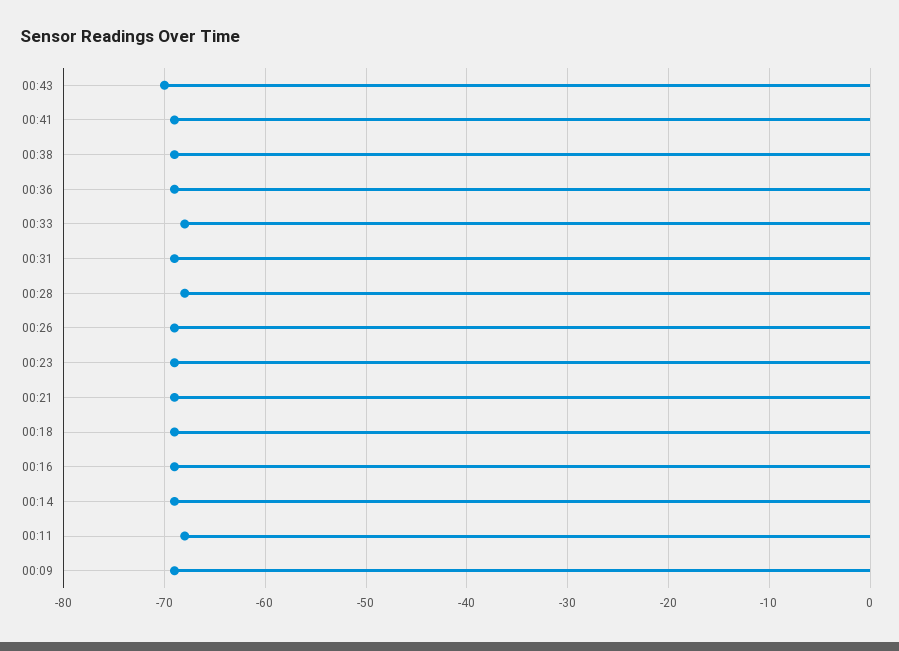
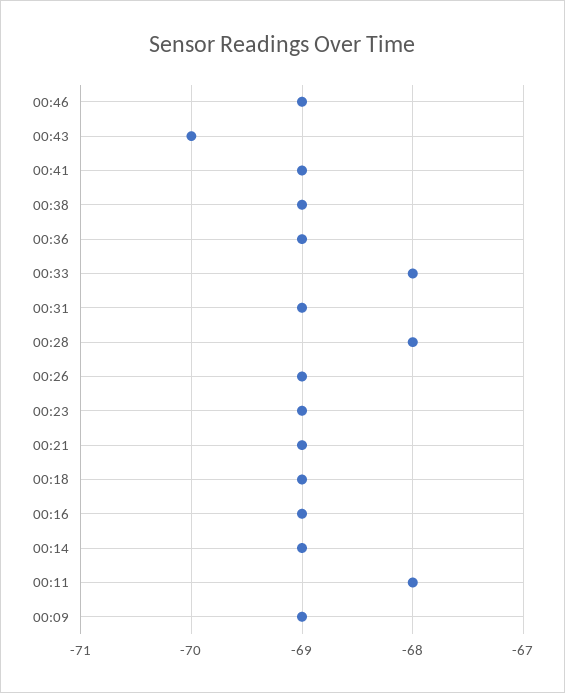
00:46: none -> -69

